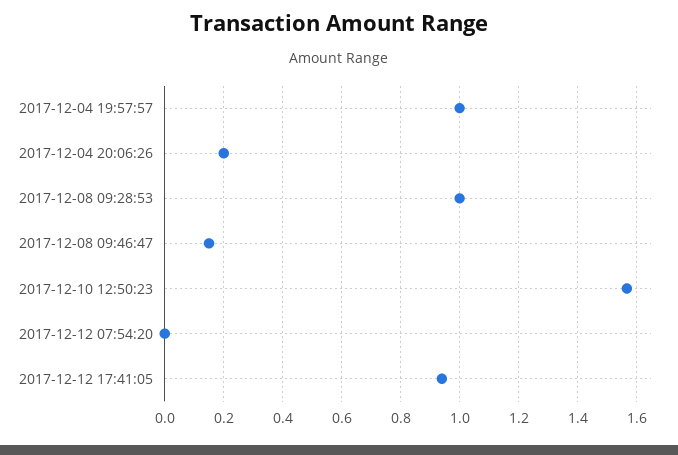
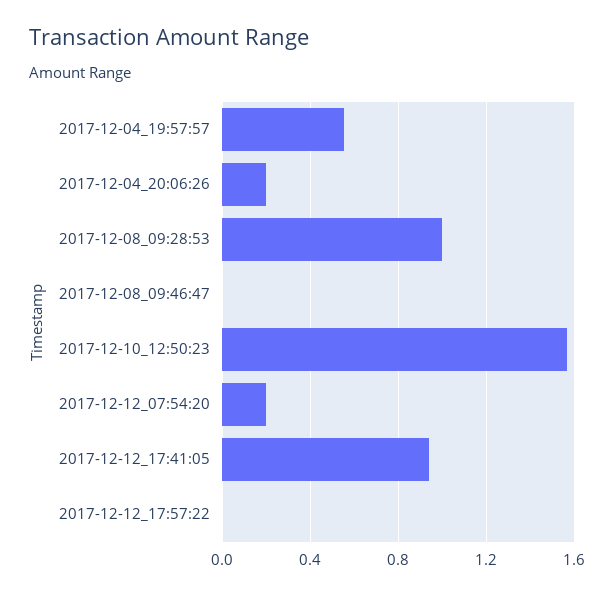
2017-12-04 19:57:57: 1 -> 0.55
2017-12-08 09:46:47: 0.15 -> 0
2017-12-12 07:54:20: 0 -> 0.2
2017-12-12_17:57:22: none -> 0

